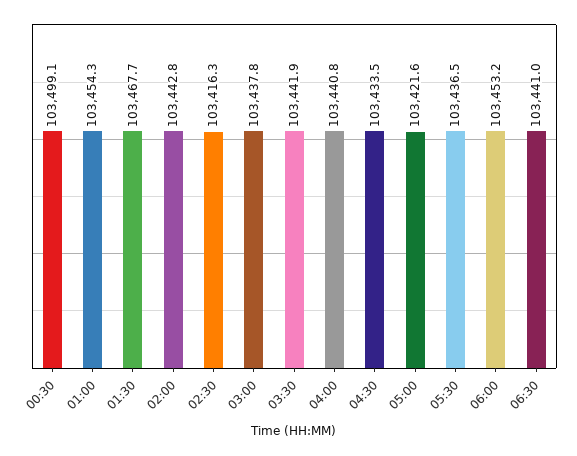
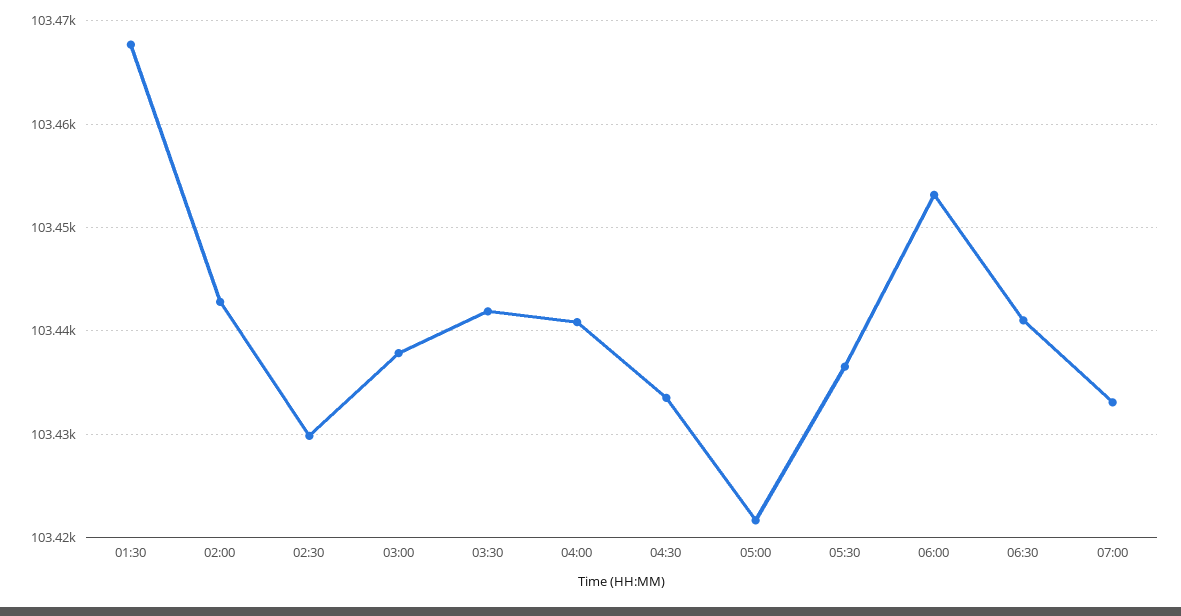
00:30: 103499.1 -> none
01:00: 103454.3 -> none
02:30: 103416.3 -> 103430
07:00: none -> 103433

